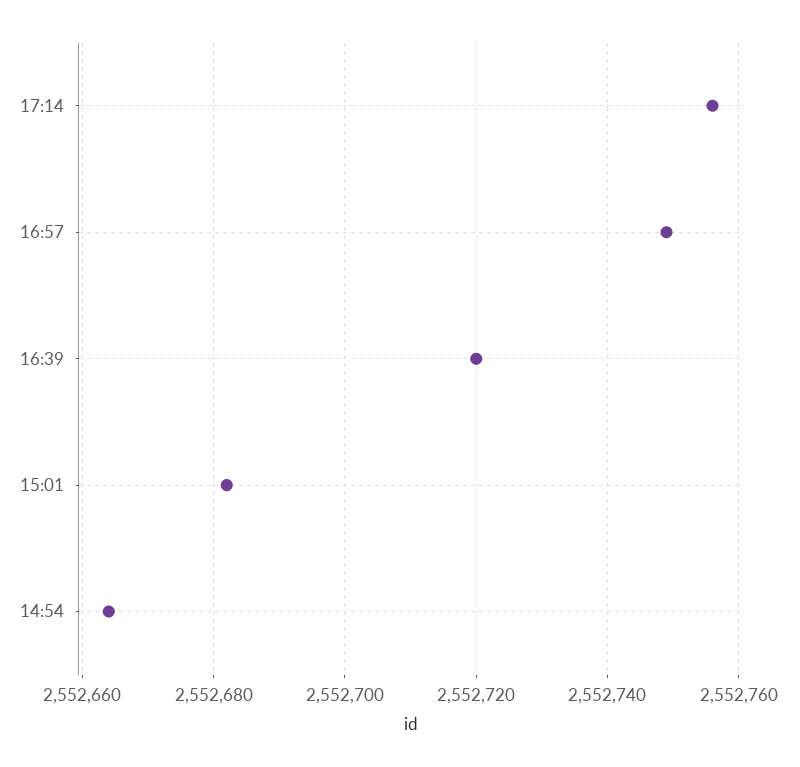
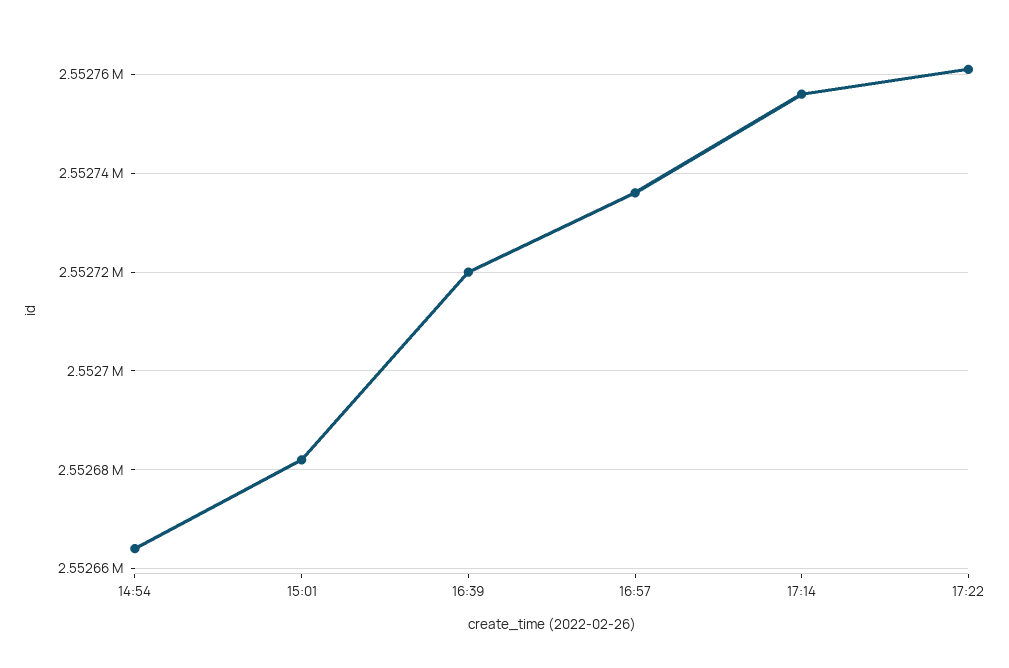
16:57: 2552750 -> 2552735
17:22: none -> 2552760

